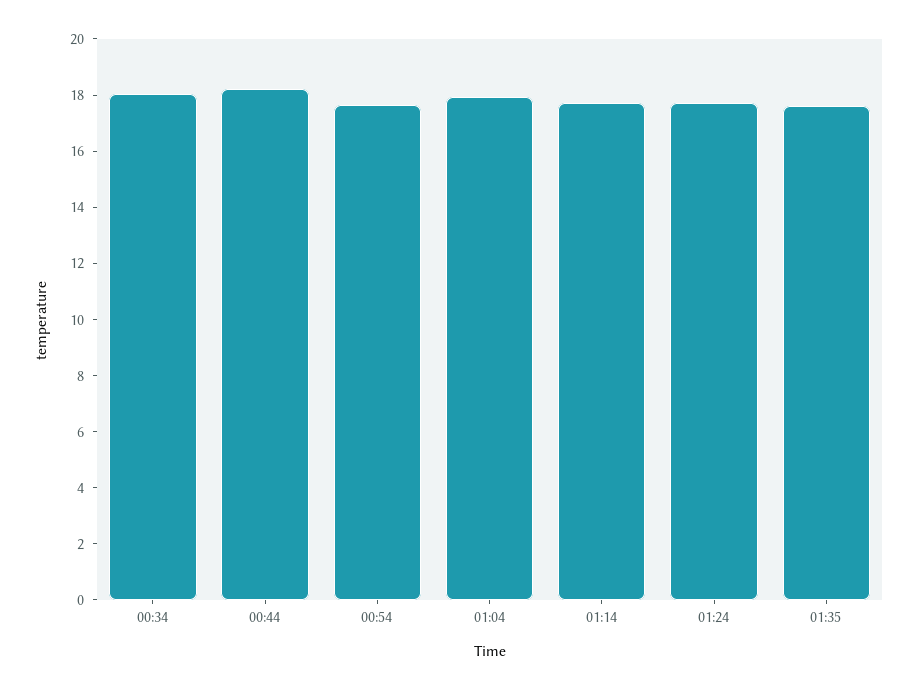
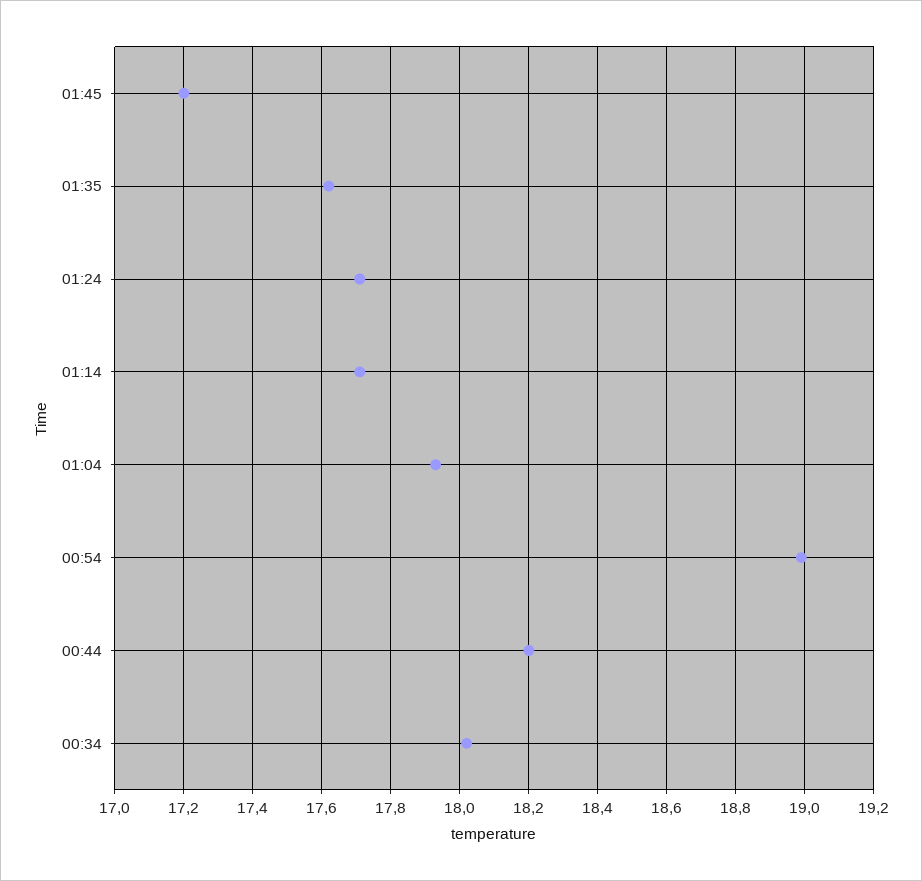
00:54: 17.5 -> 19
01:45: none -> 17.2

